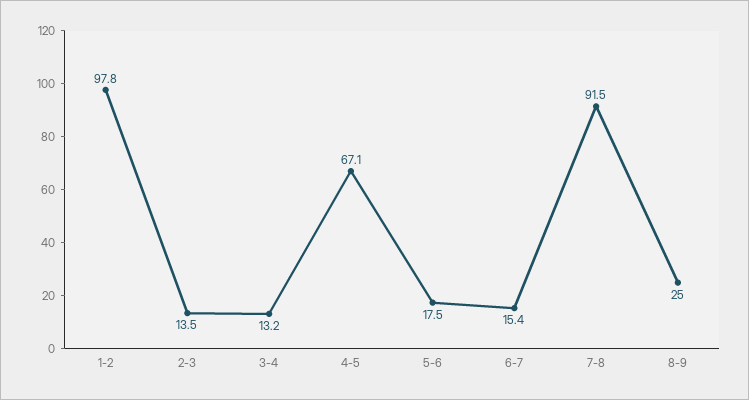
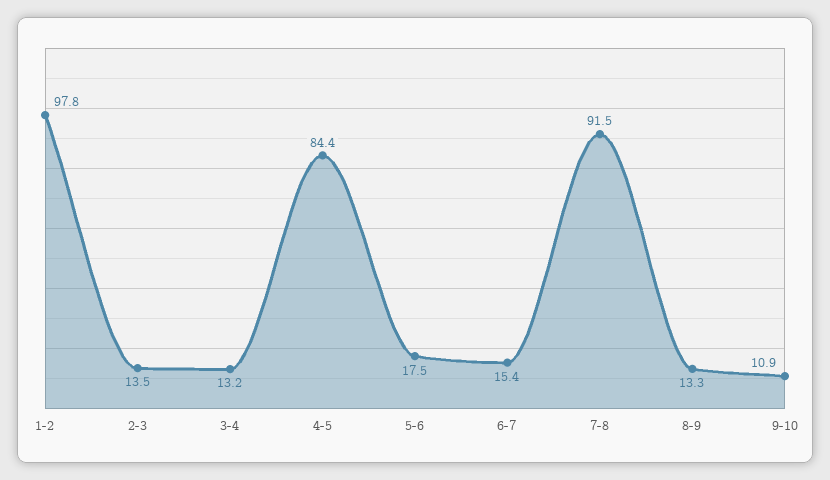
4-5: 67.1 -> 84.4
8-9: 25 -> 13.3
9-10: none -> 10.9

